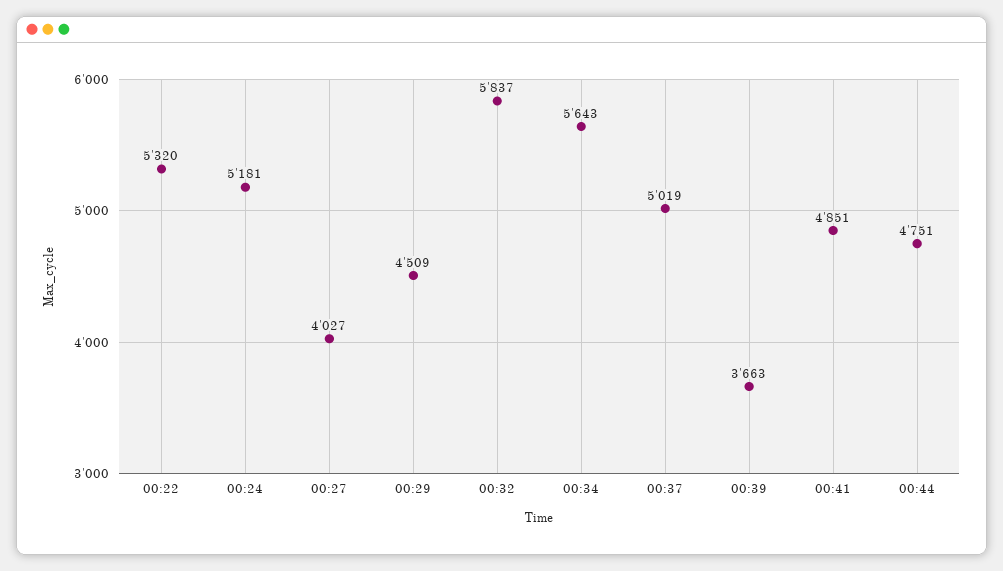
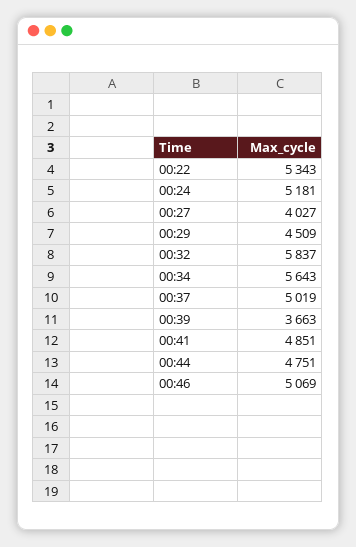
00:22: 5320 -> 5343
00:46: none -> 5069

